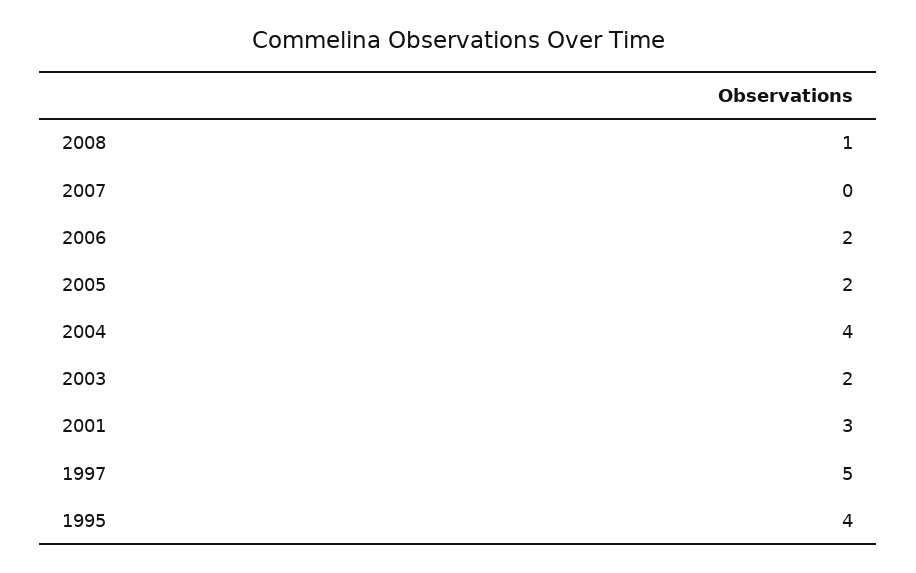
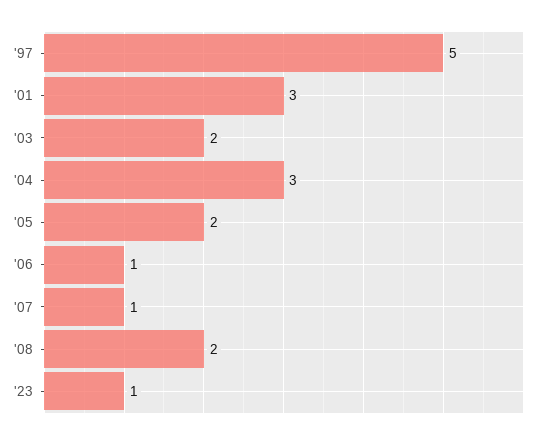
2008: 1 -> 2
2007: 0 -> 1
2006: 2 -> 1
2004: 4 -> 3
1995: 4 -> none
'23: none -> 1

